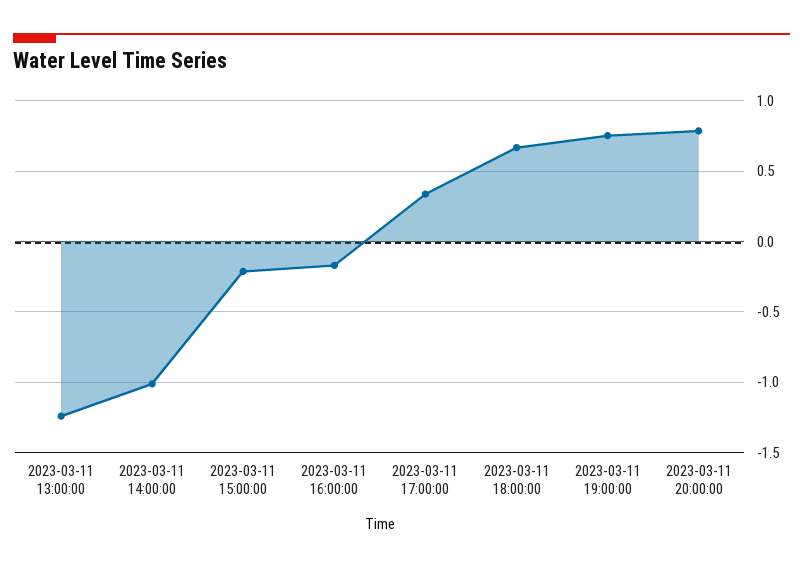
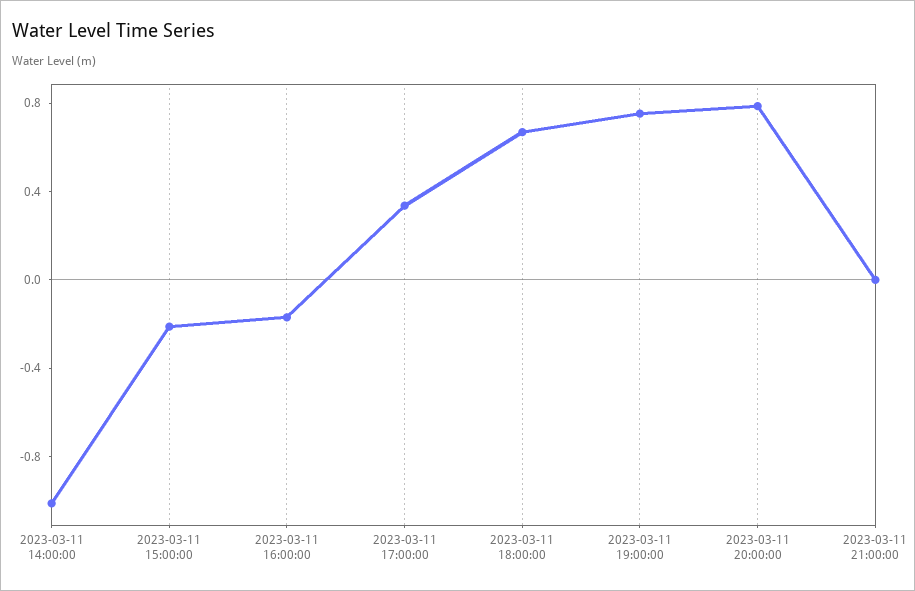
2023-03-11 13:00:00: -1.25 -> none
2023-03-11 21:00:00: none -> 0

